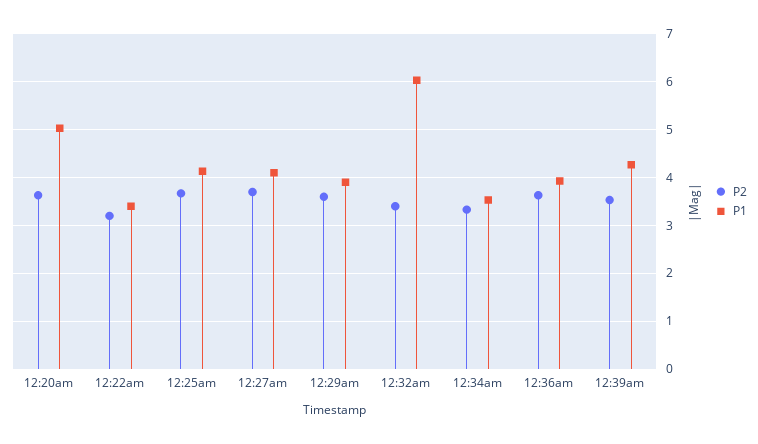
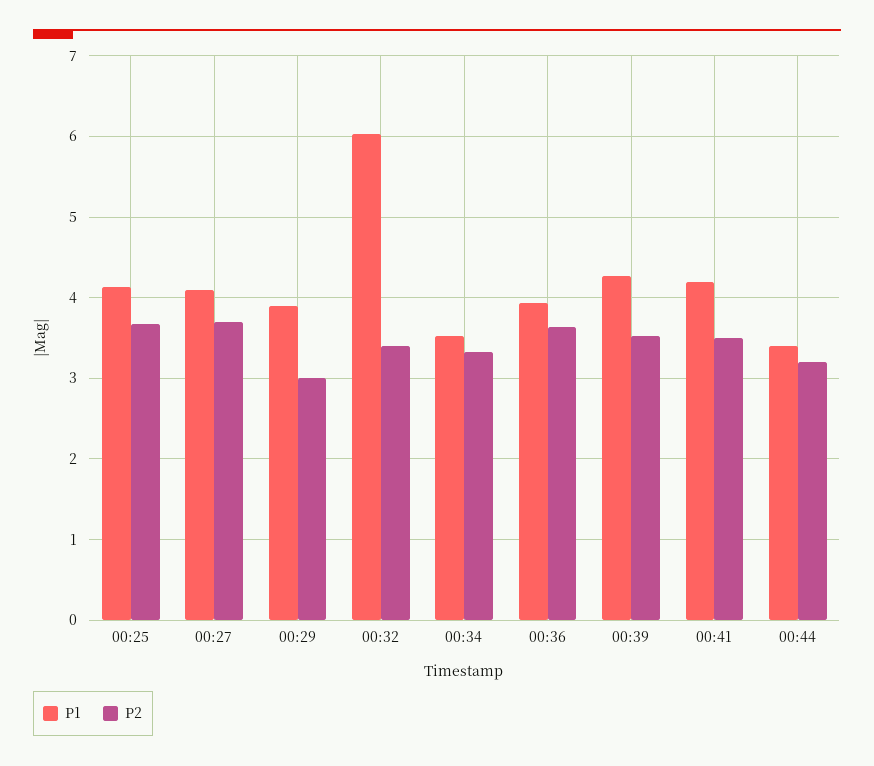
P2, 12:20am: 3.6 -> none
P1, 12:20am: 5 -> none
P2, 12:22am: 3.2 -> none
P1, 12:22am: 3.4 -> none
P2, 12:29am: 3.6 -> 3
P1, 00:41: none -> 4.2
P2, 00:41: none -> 3.5
P1, 00:44: none -> 3.4
P2, 00:44: none -> 3.2

